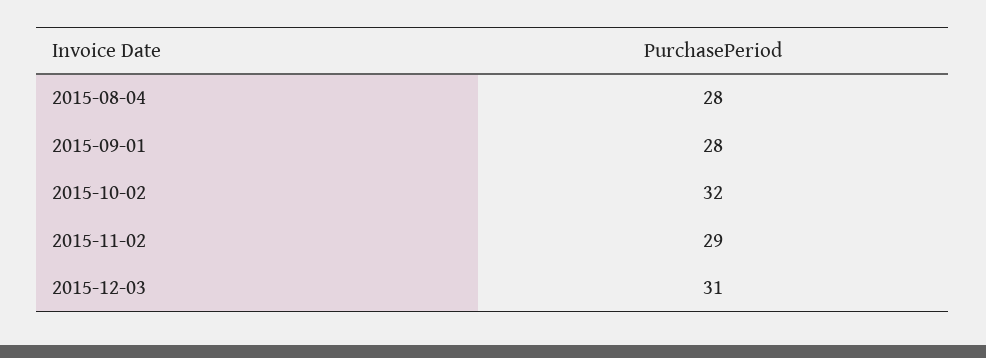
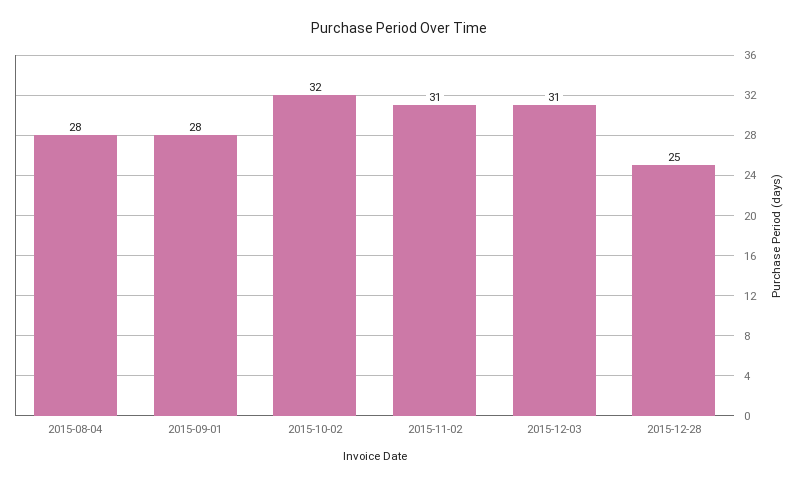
2015-11-02: 29 -> 31
2015-12-28: none -> 25

